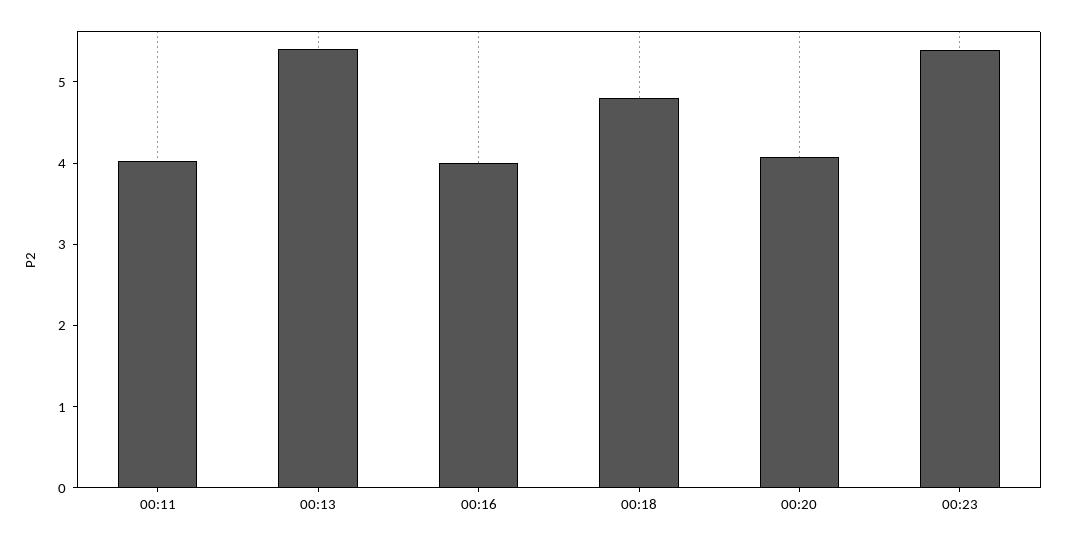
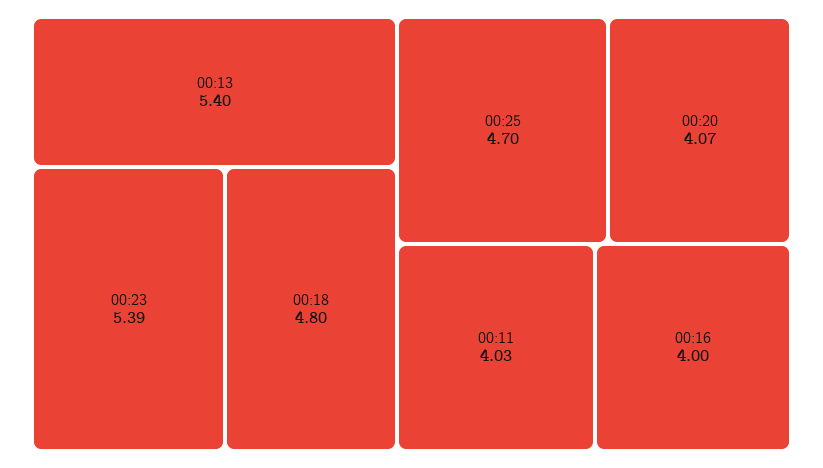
00:25: none -> 4.7

